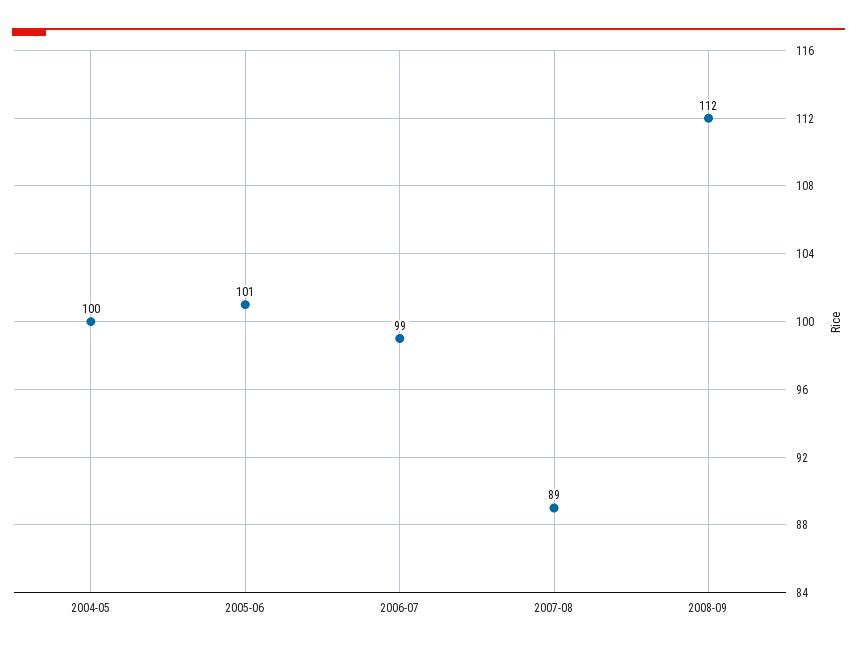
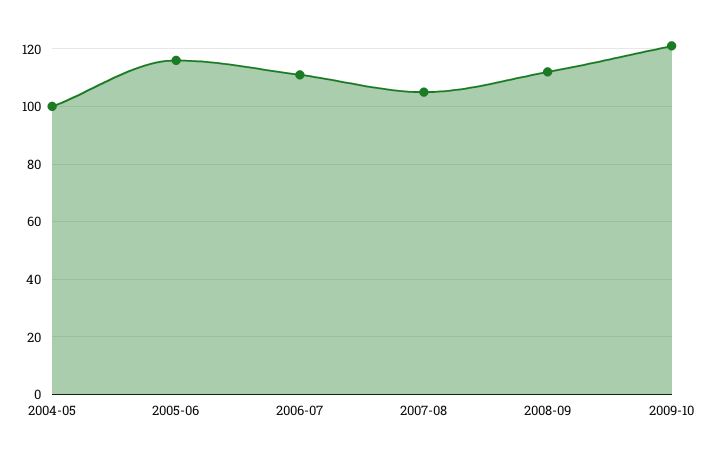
2005-06: 101 -> 115
2006-07: 99 -> 110
2007-08: 89 -> 105
2009-10: none -> 120

